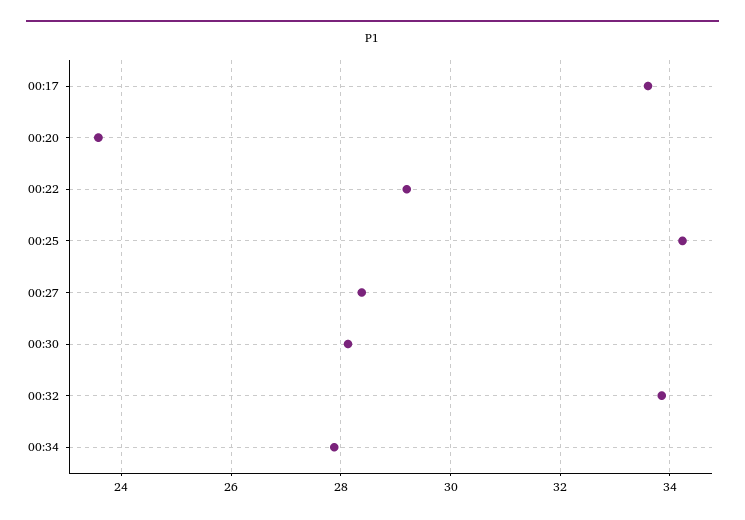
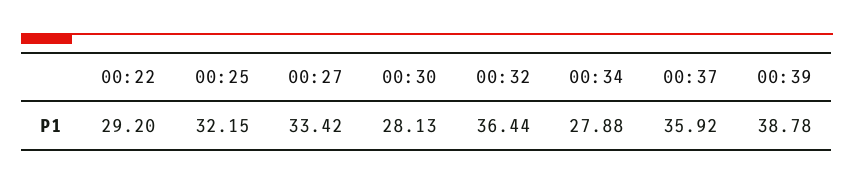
00:17: 33.6 -> none
00:20: 23.6 -> none
00:25: 34.2 -> 32.15
00:27: 28.4 -> 33.42
00:32: 33.8 -> 36.44
00:37: none -> 35.92
00:39: none -> 38.78

